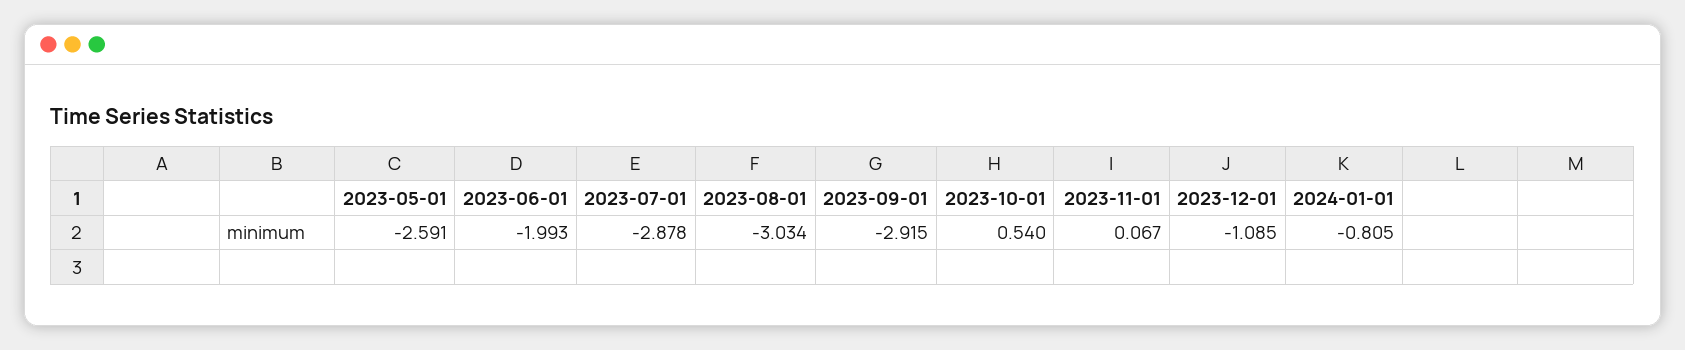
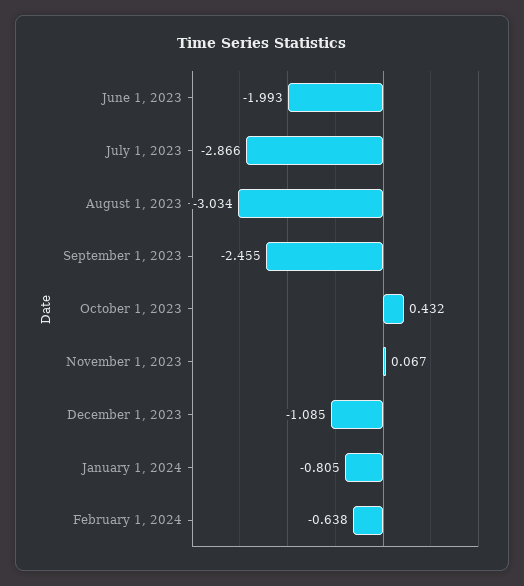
2023-05-01: -2.591 -> none
2023-07-01: -2.878 -> -2.866
2023-09-01: -2.915 -> -2.455
2023-10-01: 0.54 -> 0.432
February 1, 2024: none -> -0.638

